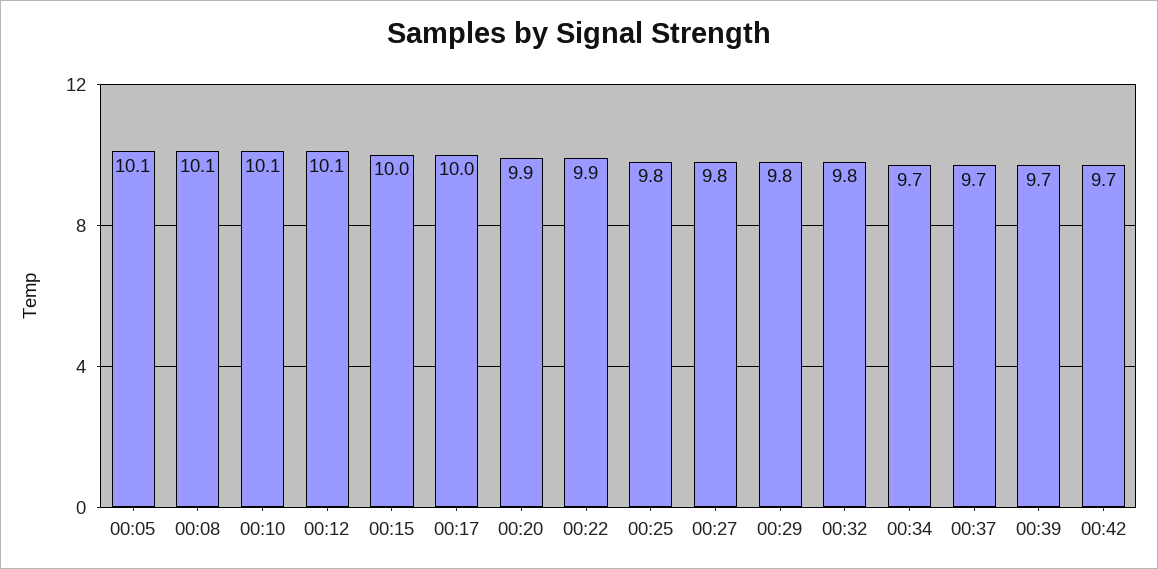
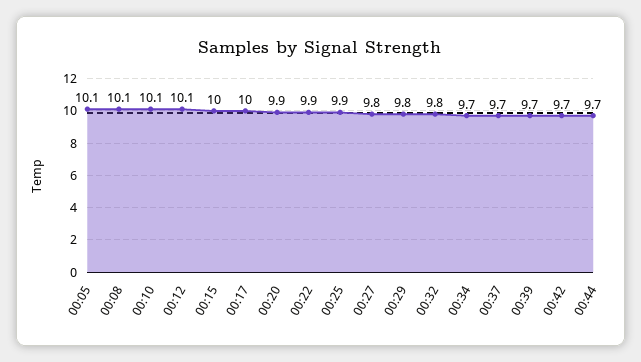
00:25: 9.8 -> 9.9
00:44: none -> 9.7

